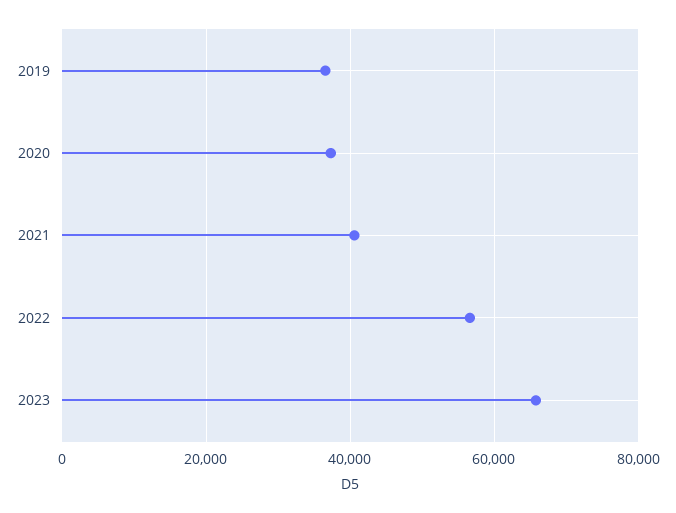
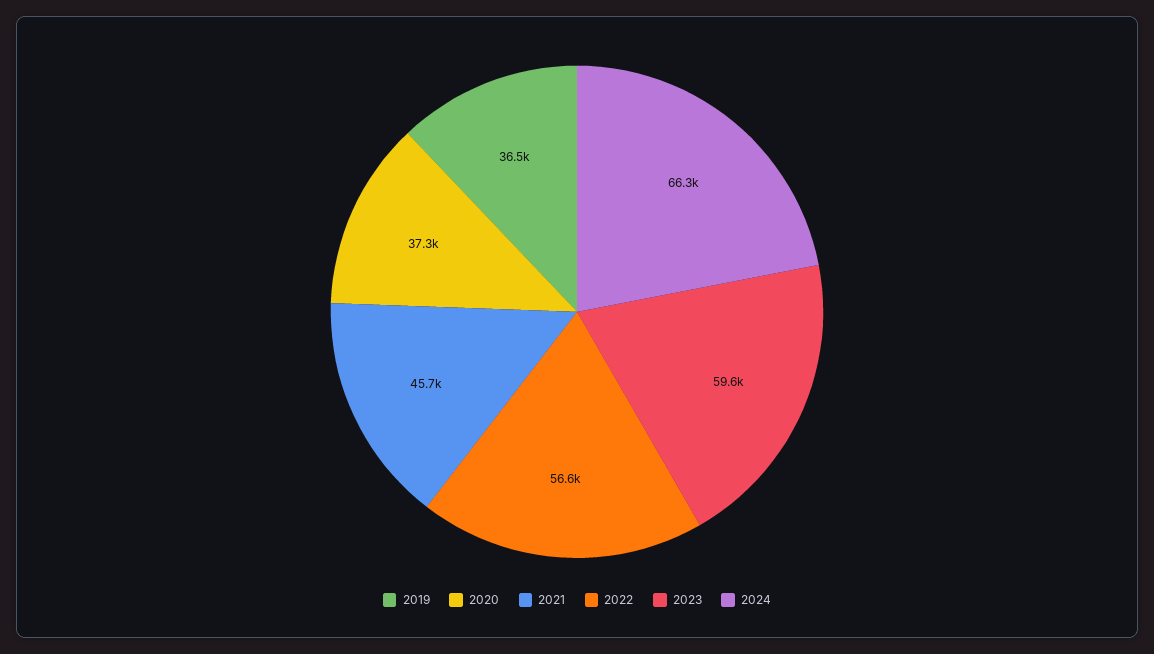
2021: 40000 -> 45700
2023: 66000 -> 59600
2024: none -> 66300

